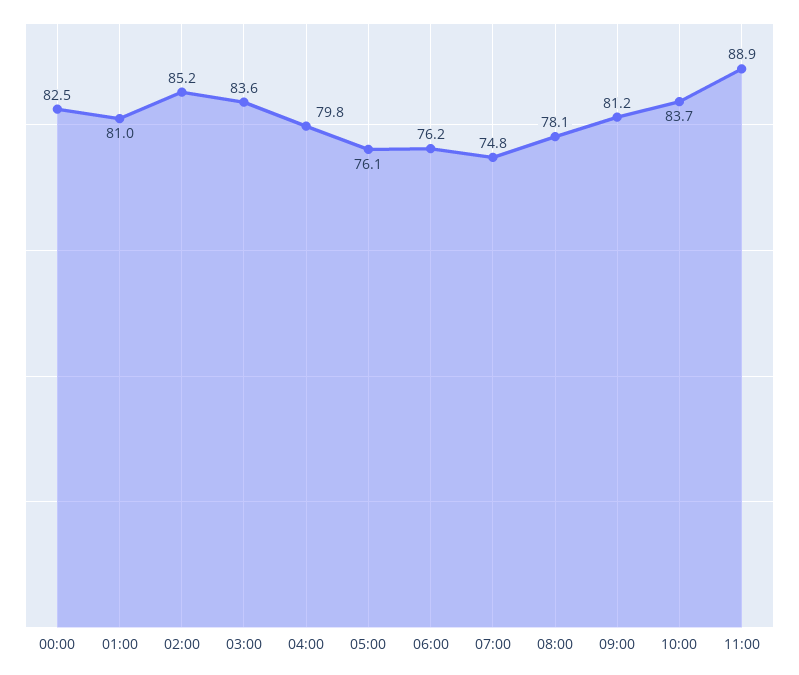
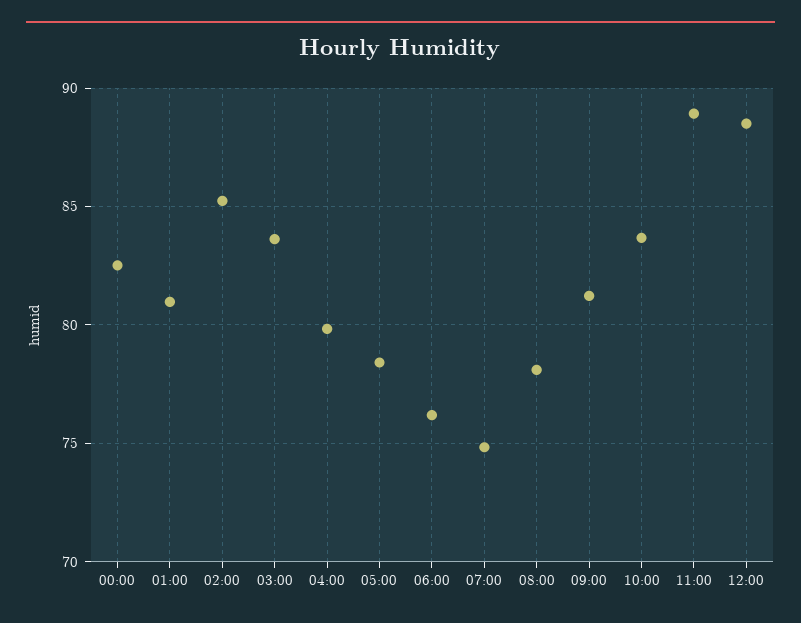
05:00: 76.1 -> 78.5
12:00: none -> 88.5

